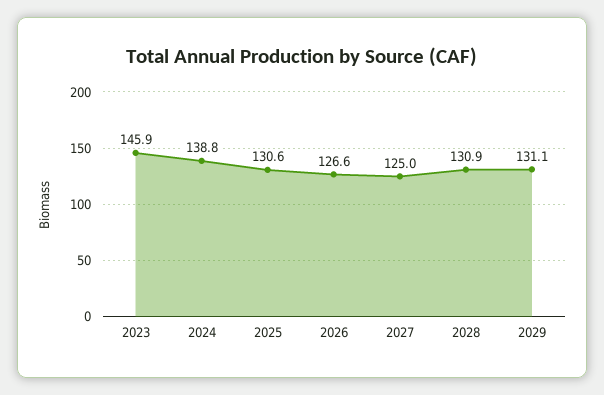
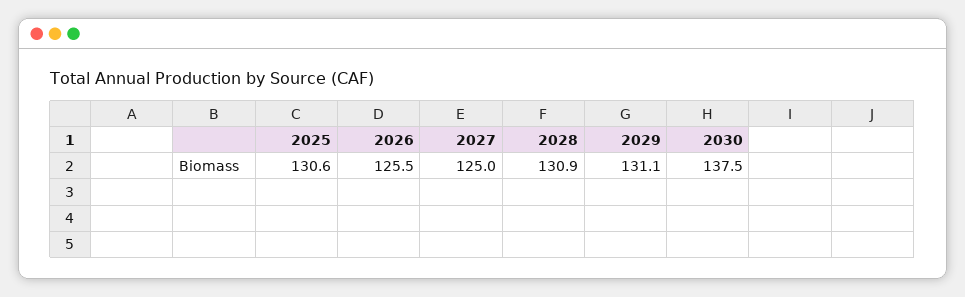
2023: 145.9 -> none
2024: 138.8 -> none
2026: 126.6 -> 125.5
2030: none -> 137.5

